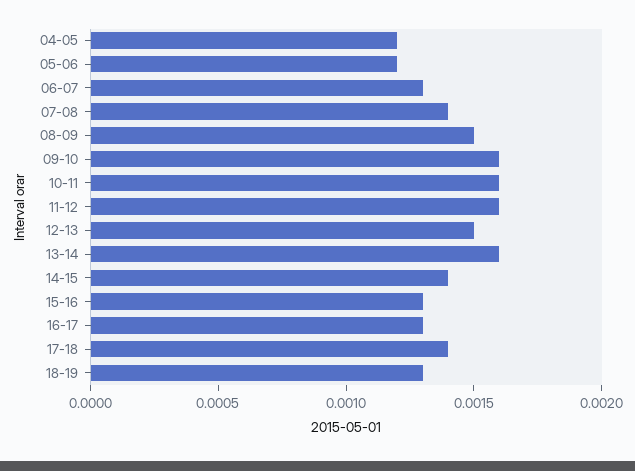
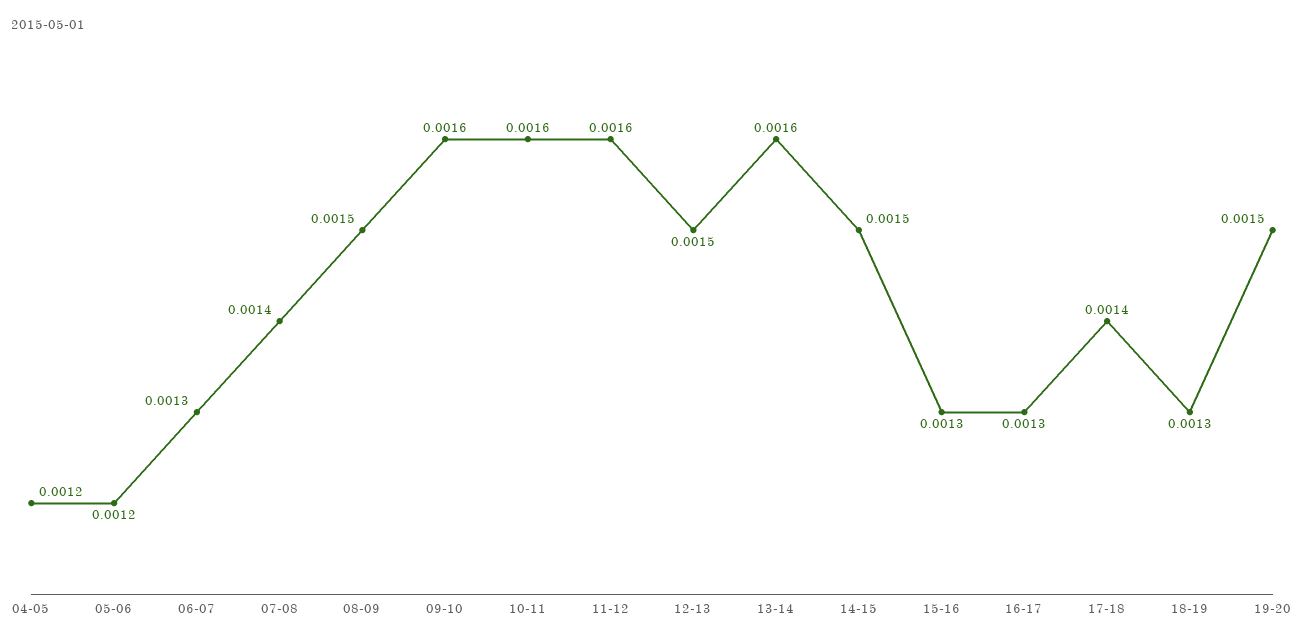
14-15: 0.0014 -> 0.0015
19-20: none -> 0.0015

